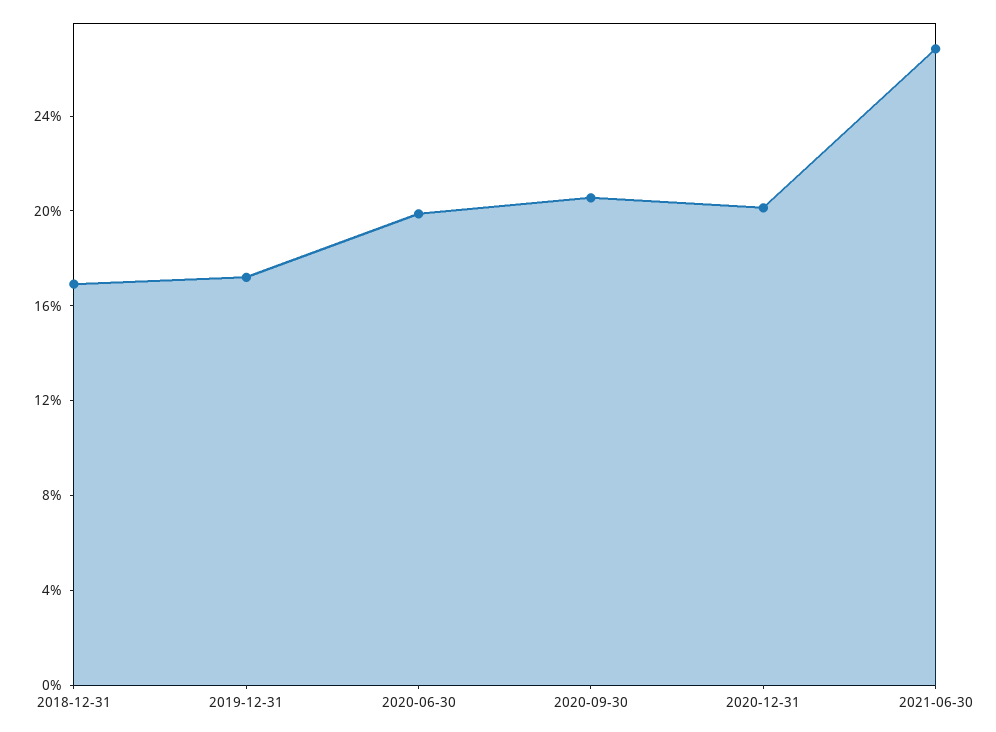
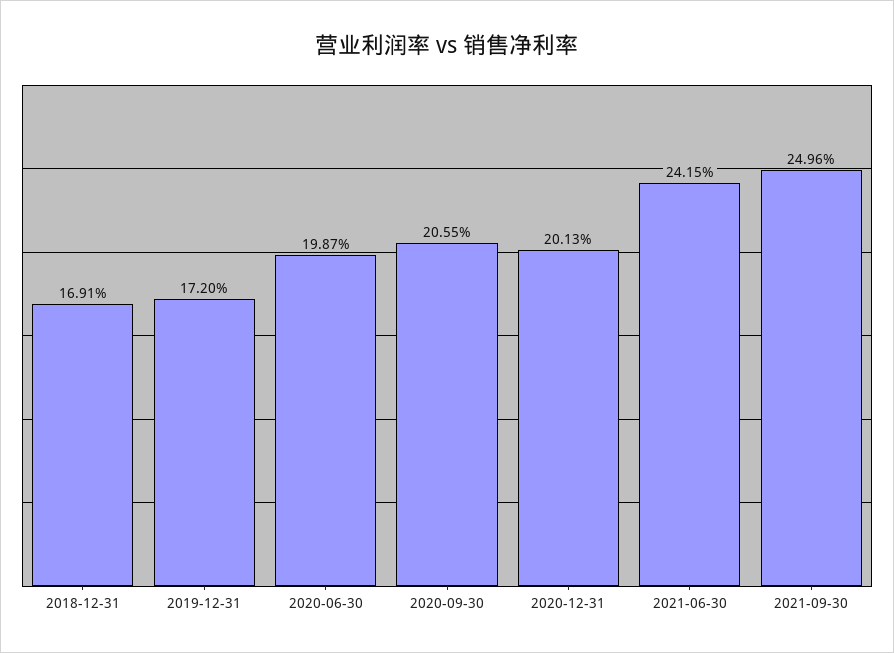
2021-06-30: 27 -> 24.15
2021-09-30: none -> 24.96

